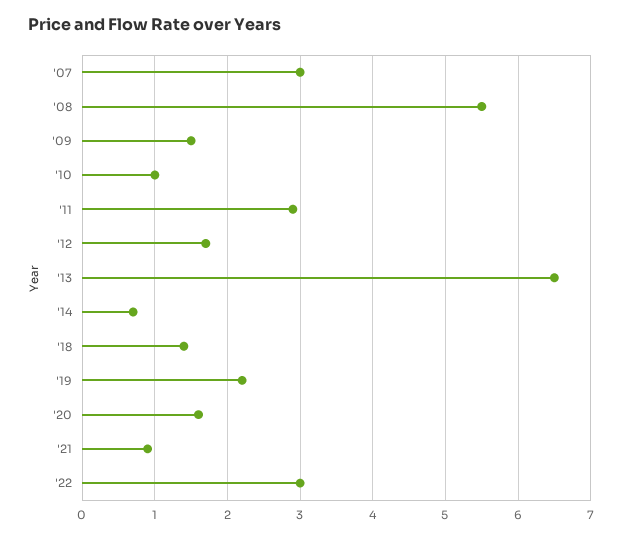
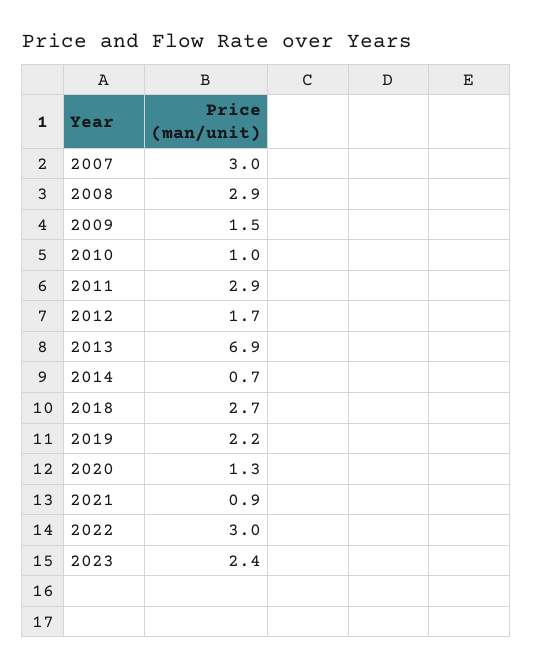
'08: 5.5 -> 2.9
'13: 6.5 -> 6.9
'18: 1.4 -> 2.7
'20: 1.6 -> 1.3
2023: none -> 2.4

